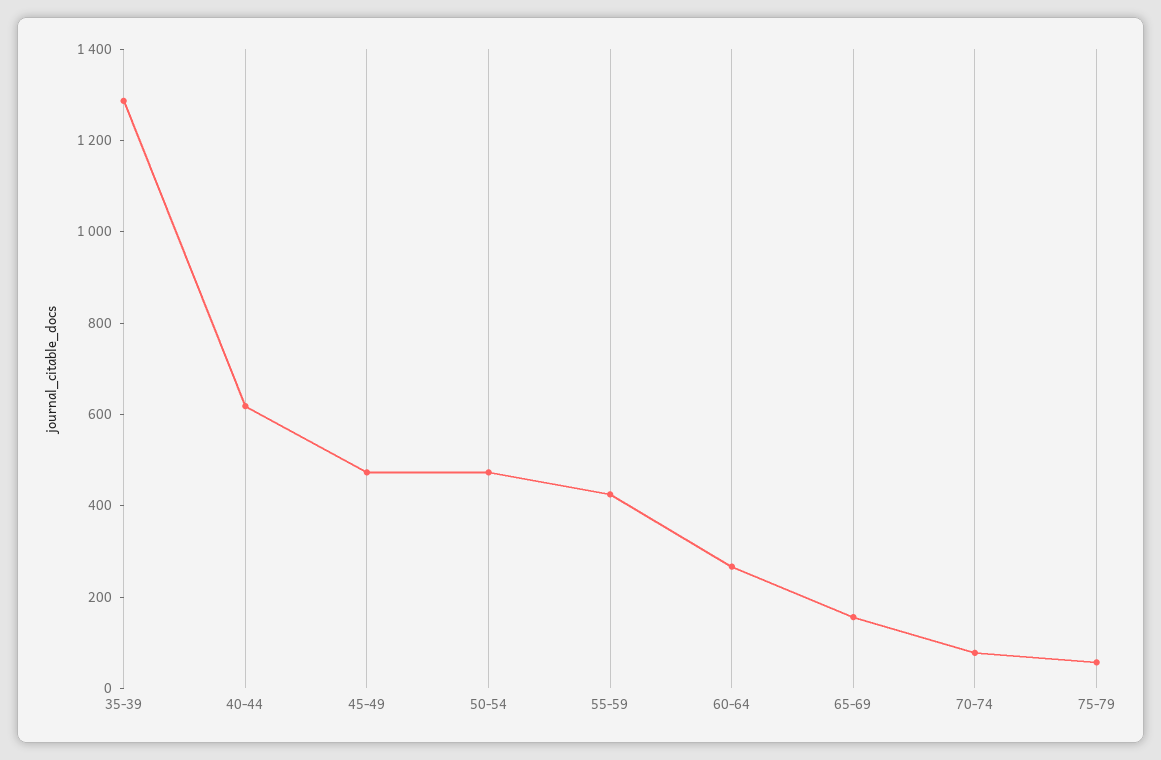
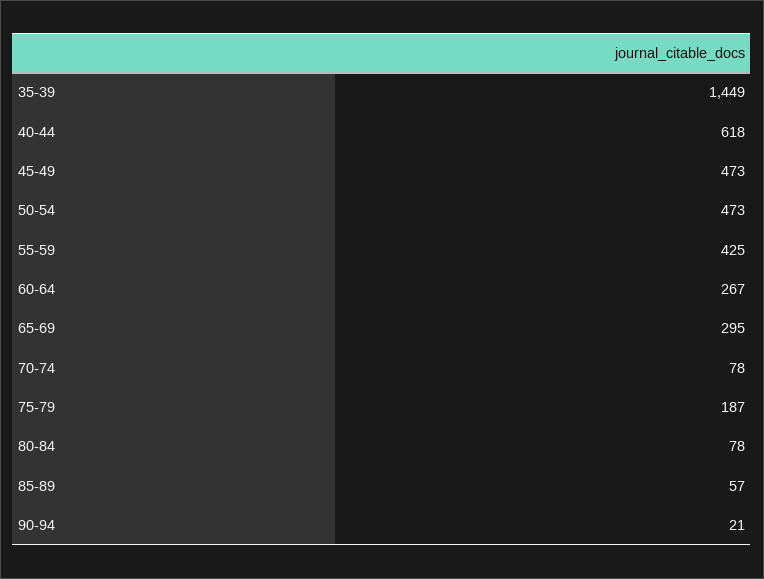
35-39: 1300 -> 1449
65-69: 150 -> 295
75-79: 50 -> 187
80-84: none -> 78
85-89: none -> 57
90-94: none -> 21

